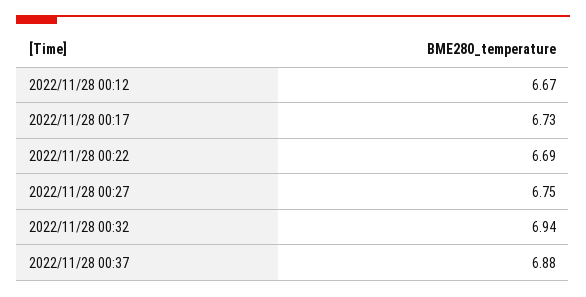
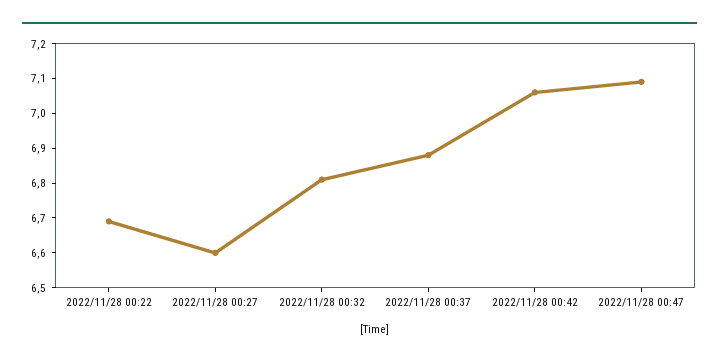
2022/11/28 00:12: 6.67 -> none
2022/11/28 00:17: 6.73 -> none
2022/11/28 00:27: 6.75 -> 6.6
2022/11/28 00:32: 6.94 -> 6.8
2022/11/28 00:42: none -> 7.05
2022/11/28 00:47: none -> 7.1

